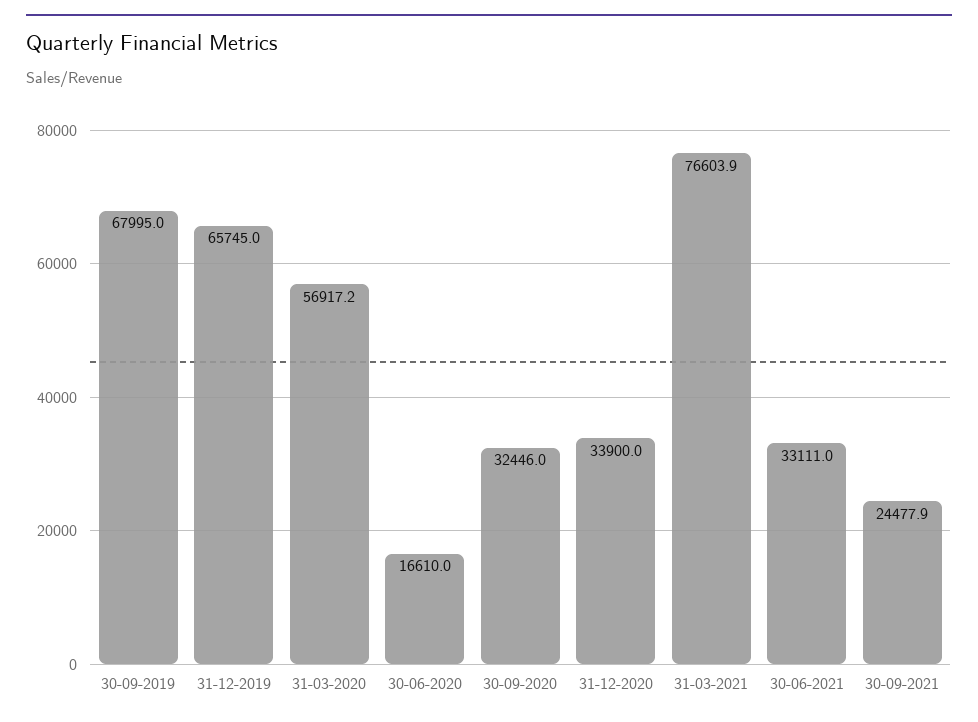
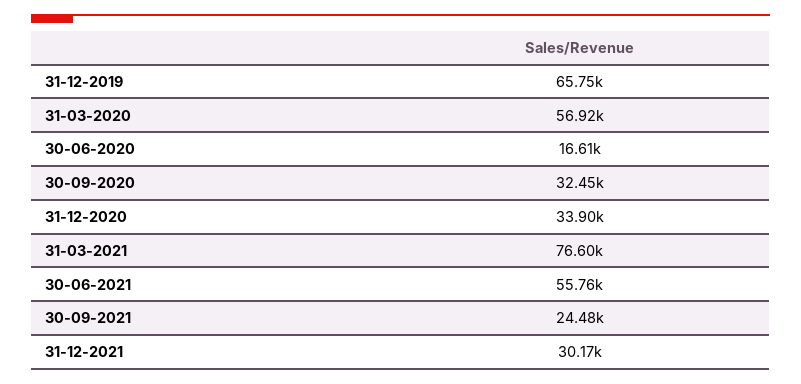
30-09-2019: 67995 -> none
30-06-2021: 33111 -> 55760
31-12-2021: none -> 30170

